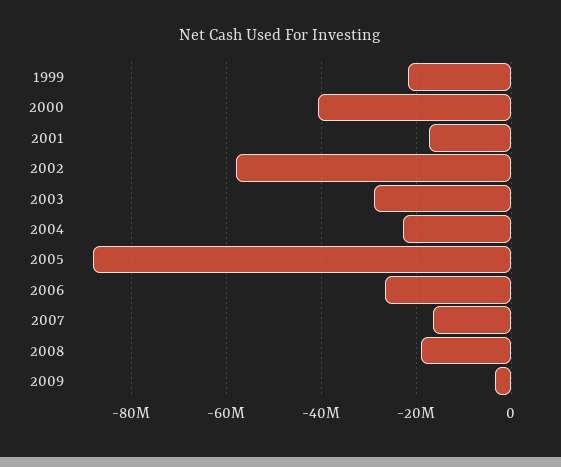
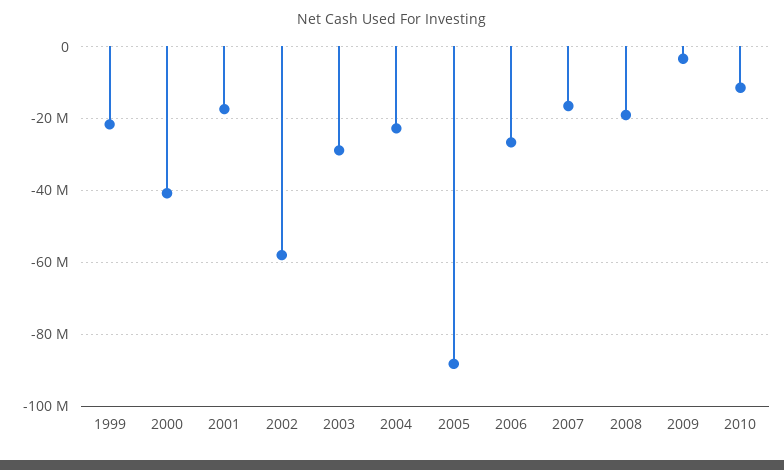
2010: none -> -12000000

